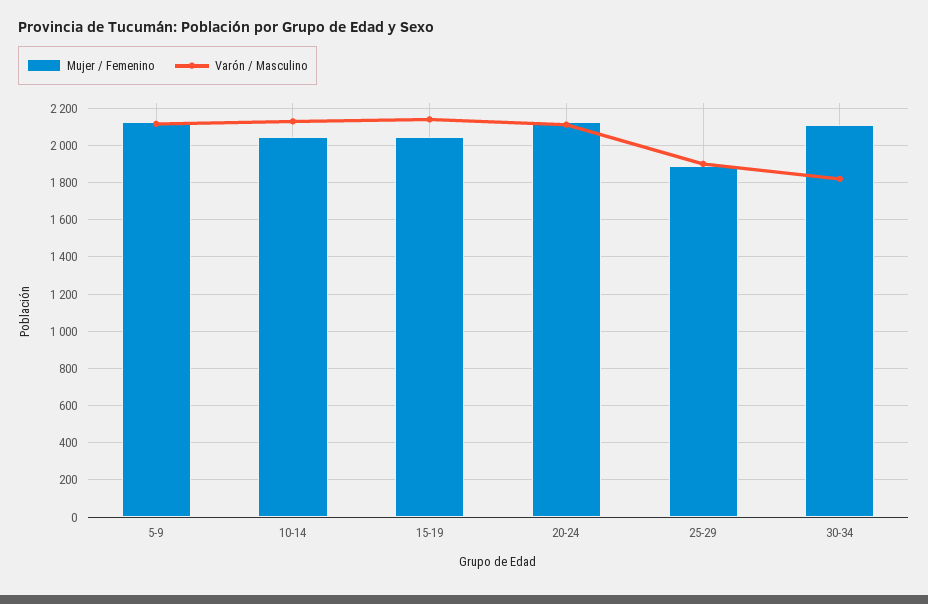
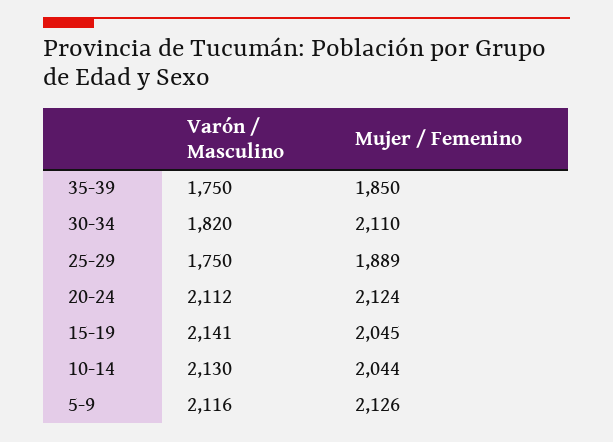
Varón / Masculino, 25-29: 1900 -> 1750
Varón / Masculino, 35-39: none -> 1750
Mujer / Femenino, 35-39: none -> 1850

